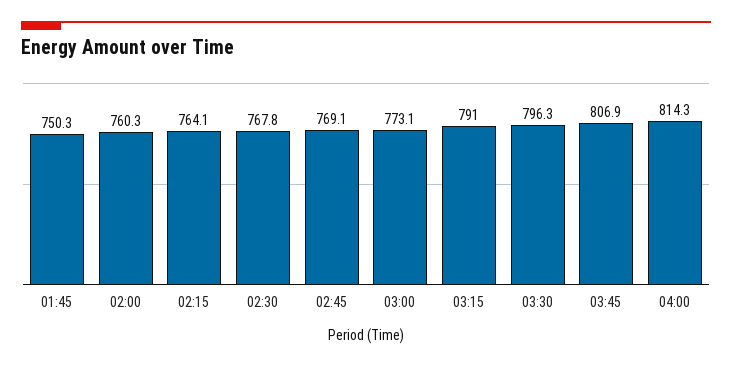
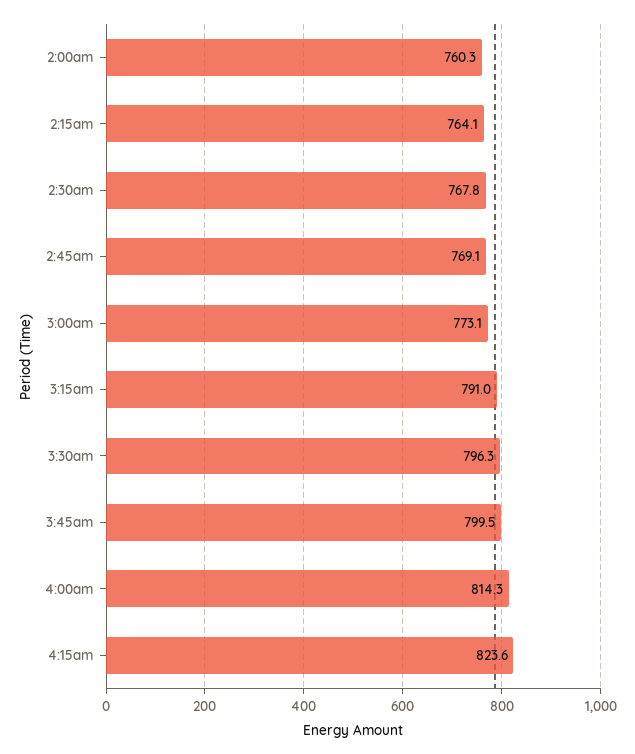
01:45: 750.3 -> none
03:45: 806.9 -> 799.5
4:15am: none -> 823.6

